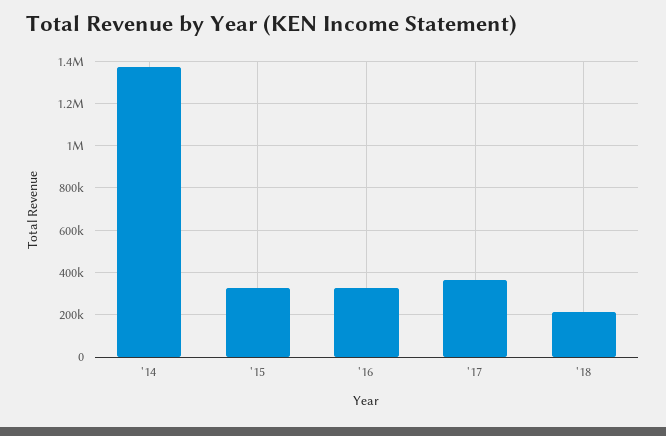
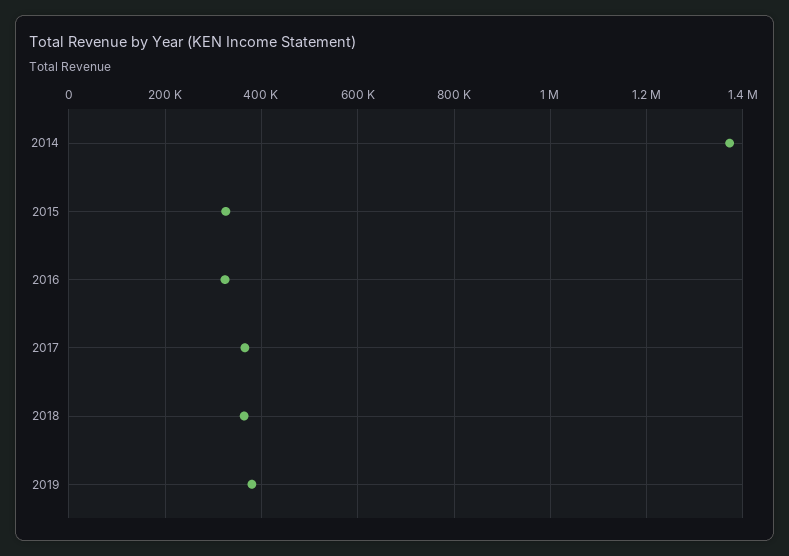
'18: 200000 -> 360000
2019: none -> 380000

